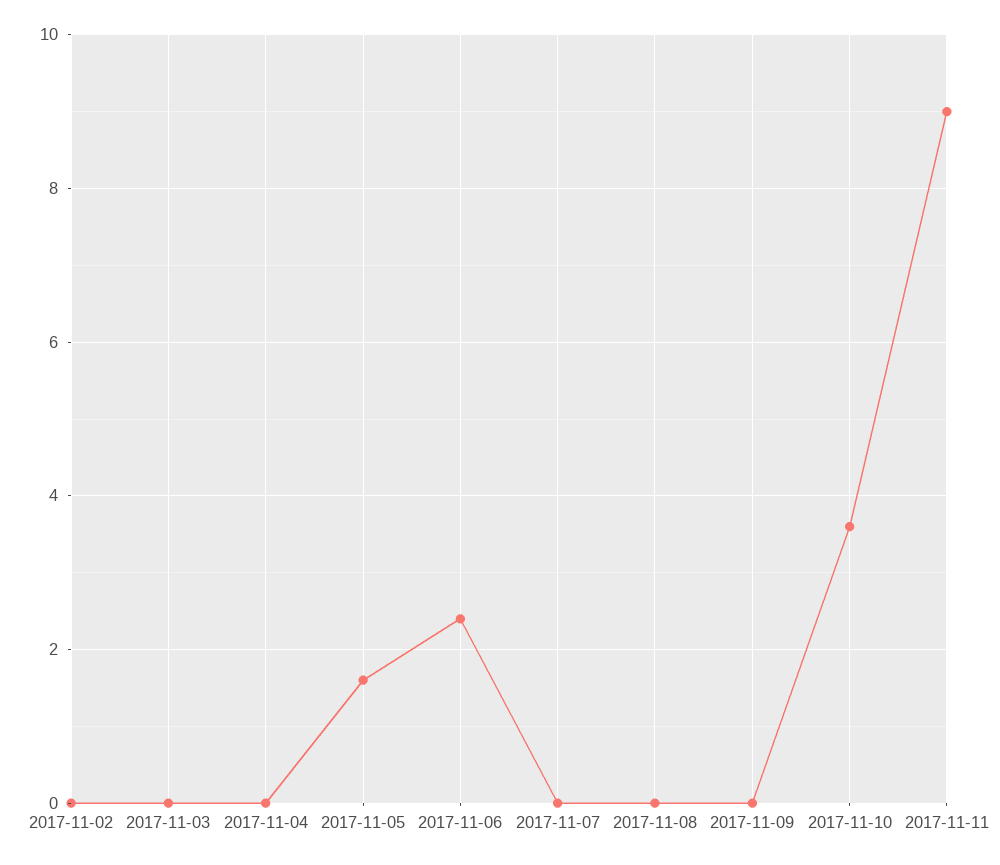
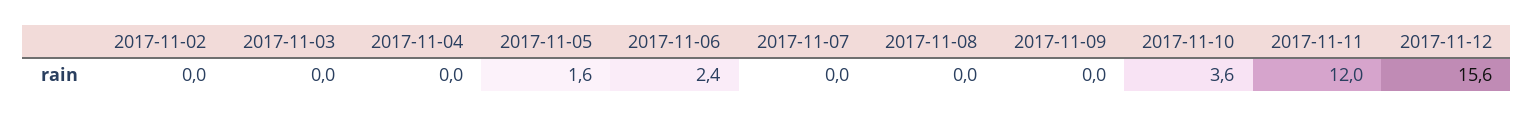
2017-11-11: 9 -> 12
2017-11-12: none -> 15.6

